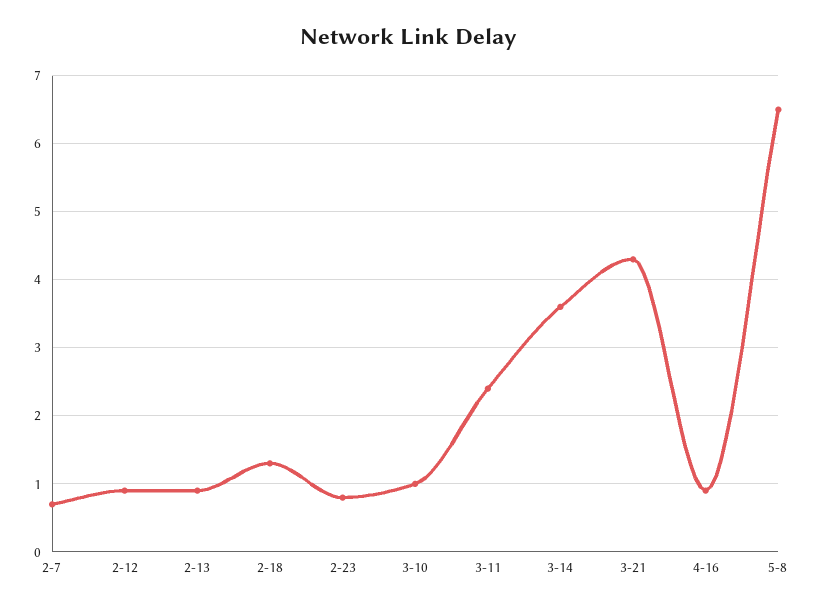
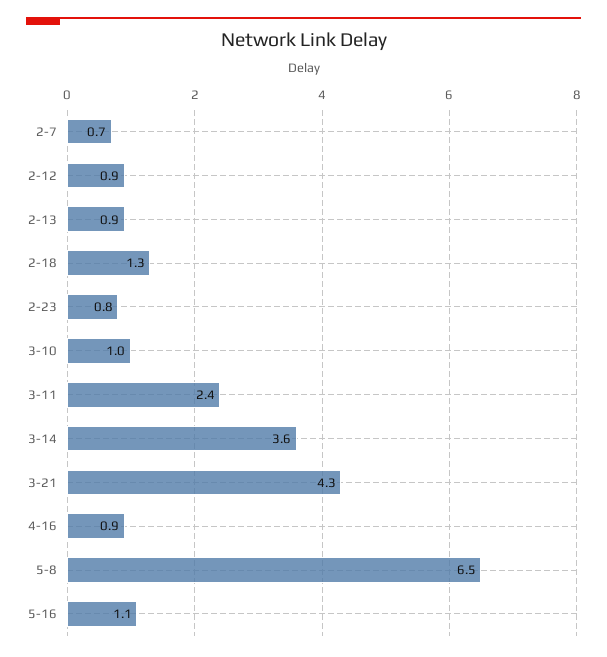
5-16: none -> 1.1

